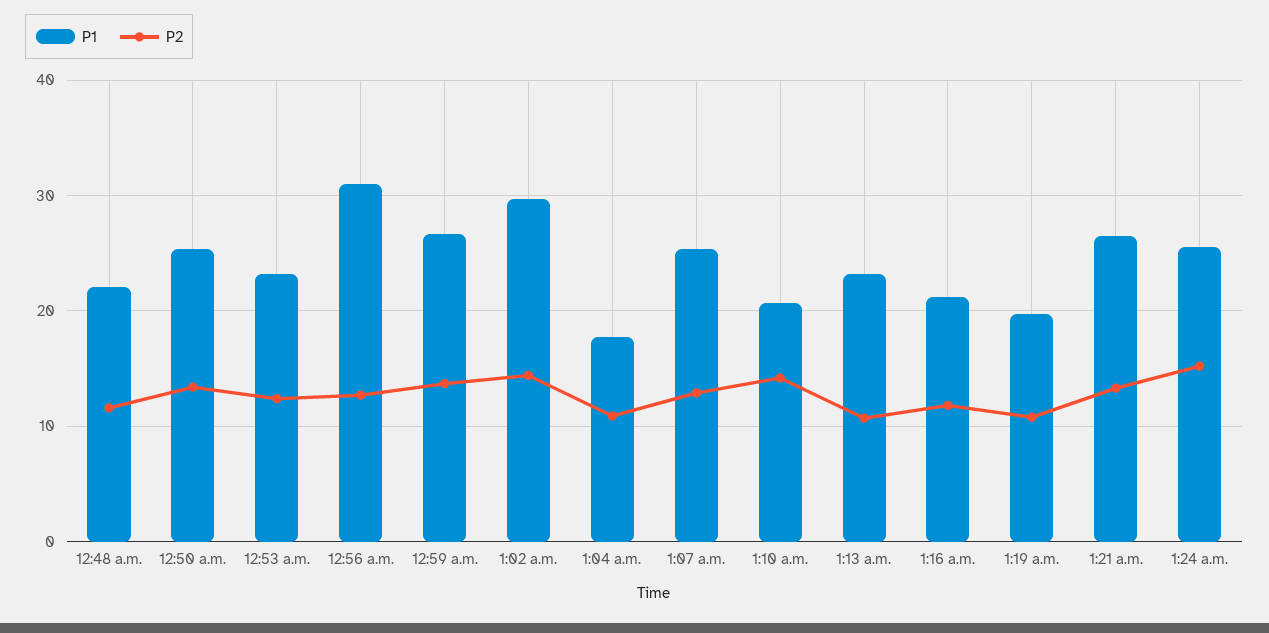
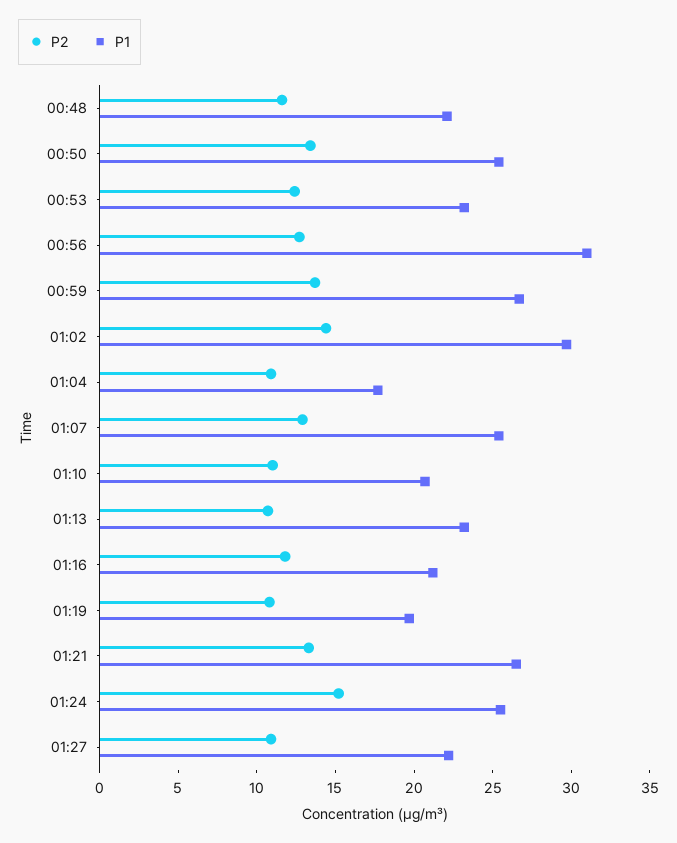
P2, 1:10 a.m.: 14 -> 11
P2, 01:27: none -> 11
P1, 01:27: none -> 22

